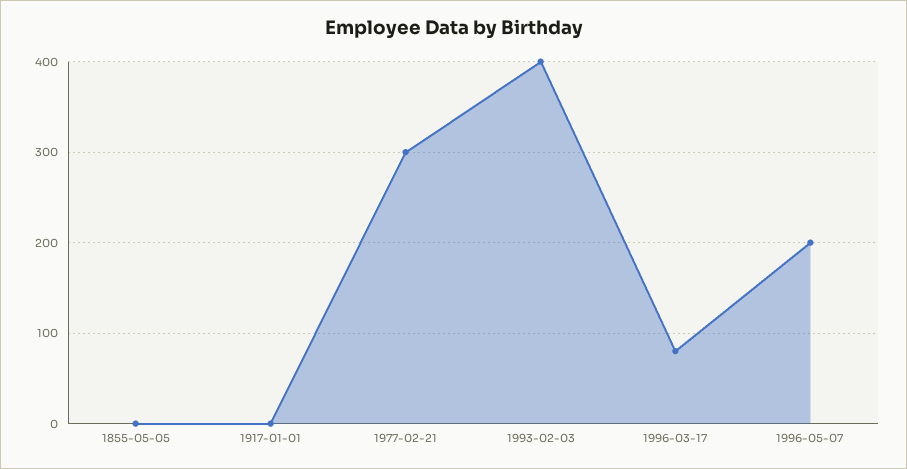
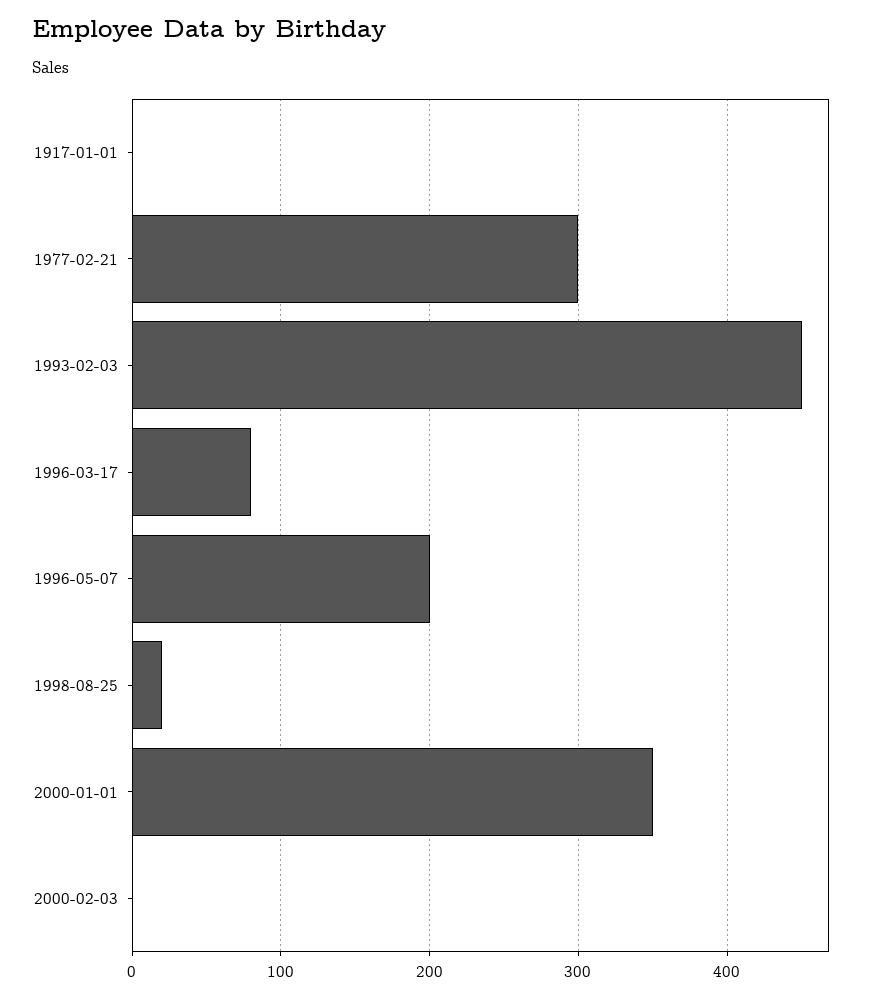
1855-05-05: 0 -> none
1993-02-03: 400 -> 450
1998-08-25: none -> 20
2000-01-01: none -> 350
2000-02-03: none -> 0

